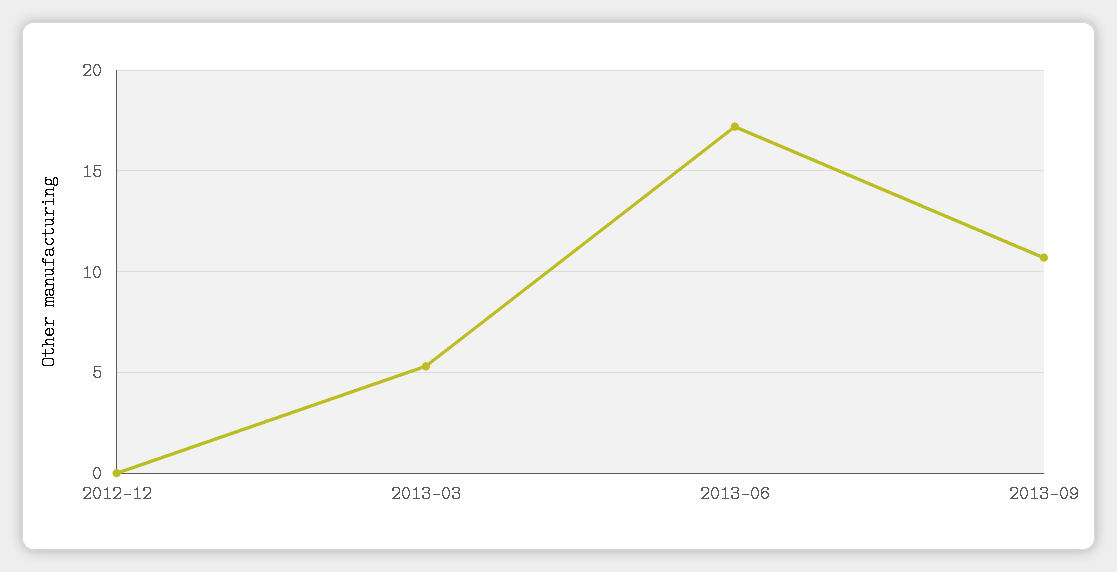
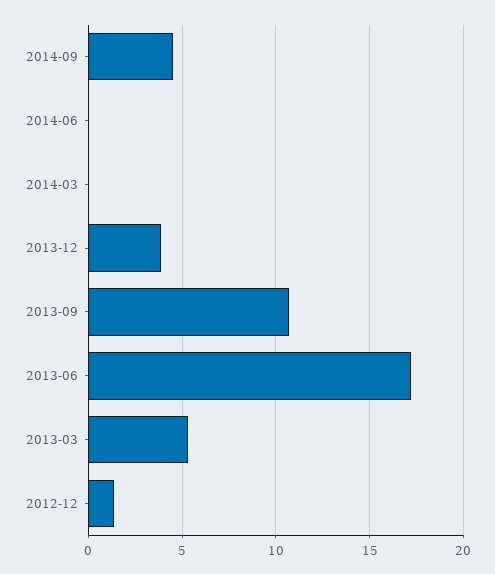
2012-12: 0 -> 1.5
2014-09: none -> 4.5
2014-06: none -> 0
2014-03: none -> 0
2013-12: none -> 4

